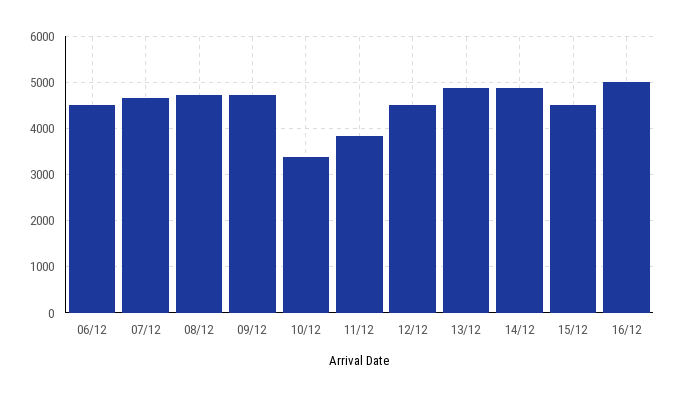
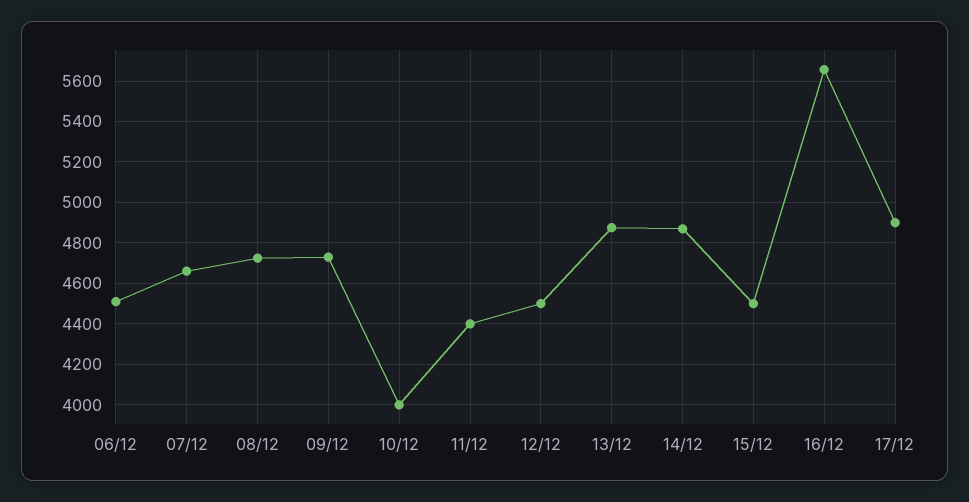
10/12: 3400 -> 4000
11/12: 3800 -> 4400
16/12: 5000 -> 5650
17/12: none -> 4900

